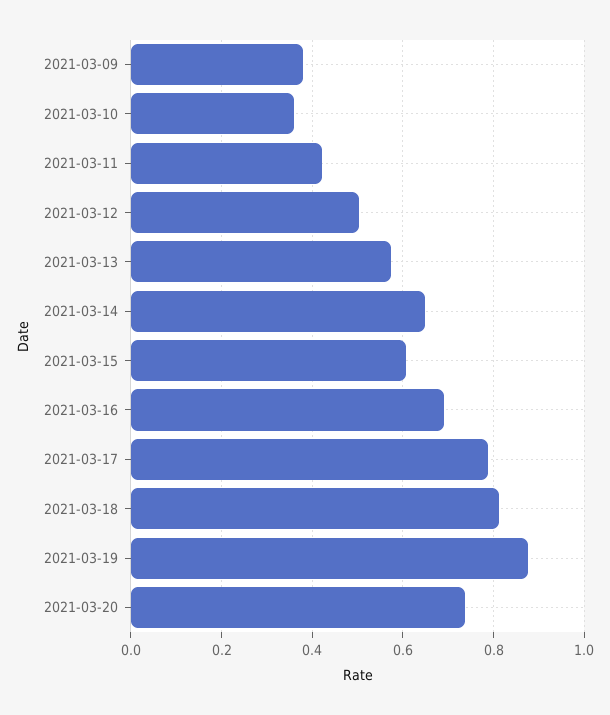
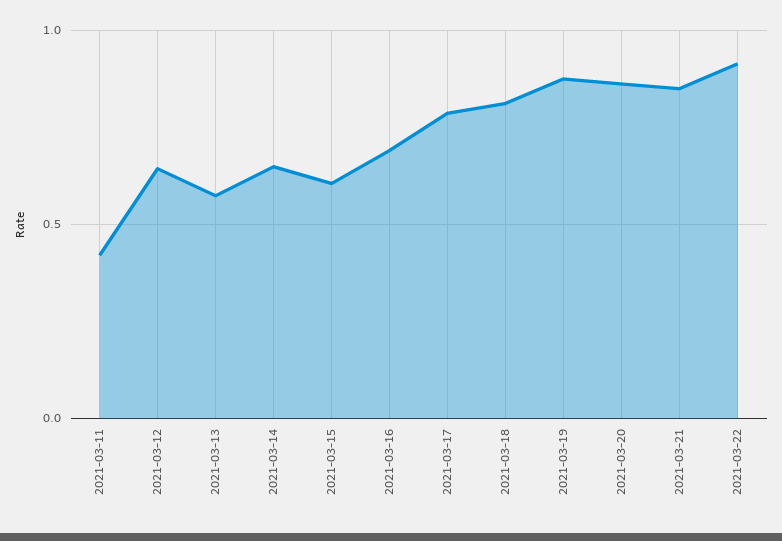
2021-03-09: 0.38 -> none
2021-03-10: 0.36 -> none
2021-03-12: 0.5 -> 0.65
2021-03-20: 0.74 -> 0.85
2021-03-21: none -> 0.85
2021-03-22: none -> 0.9

